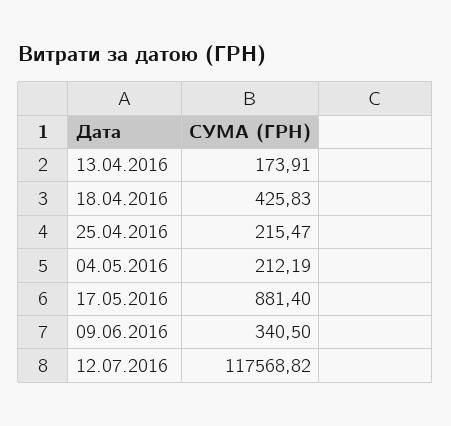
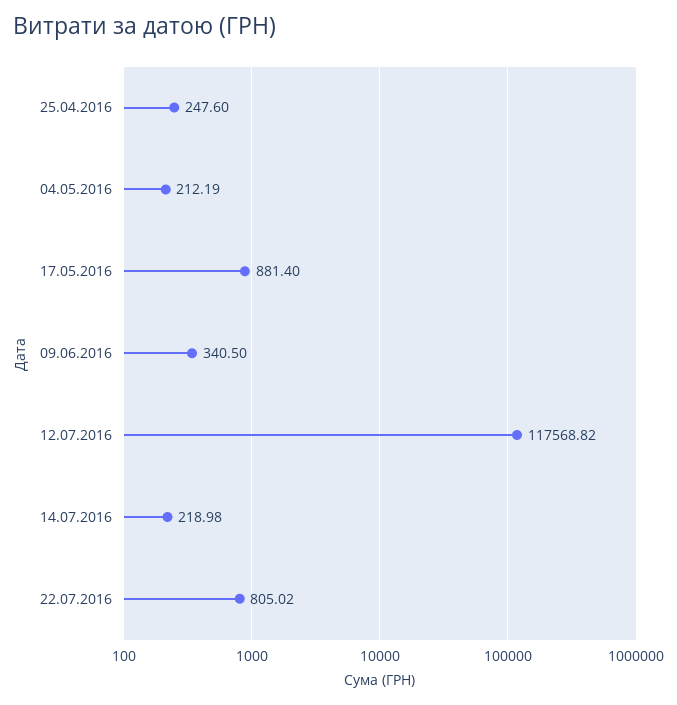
13.04.2016: 173.91 -> none
18.04.2016: 425.83 -> none
25.04.2016: 215.47 -> 247.6
14.07.2016: none -> 218.98
22.07.2016: none -> 805.02

